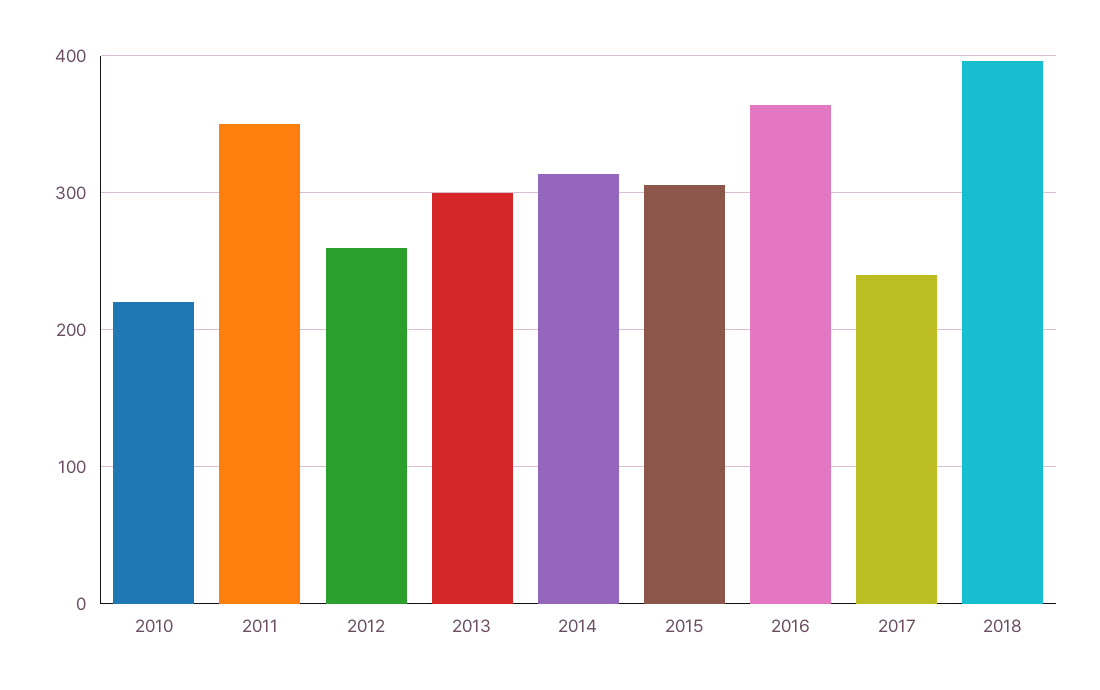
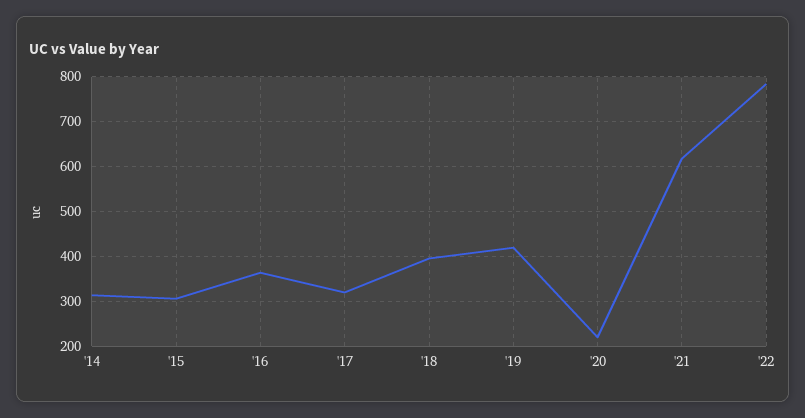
2010: 220 -> none
2011: 350 -> none
2012: 260 -> none
2013: 300 -> none
2017: 240 -> 320
'19: none -> 420
'20: none -> 220
'21: none -> 620
'22: none -> 780

